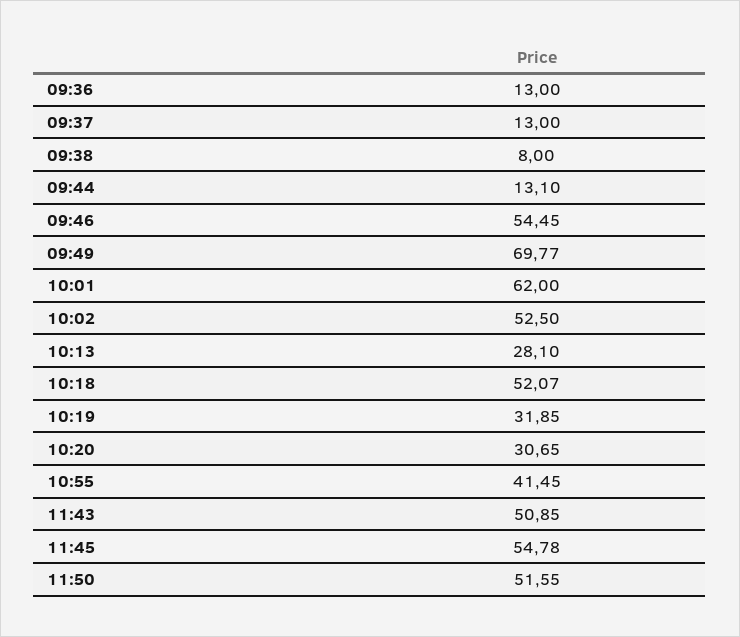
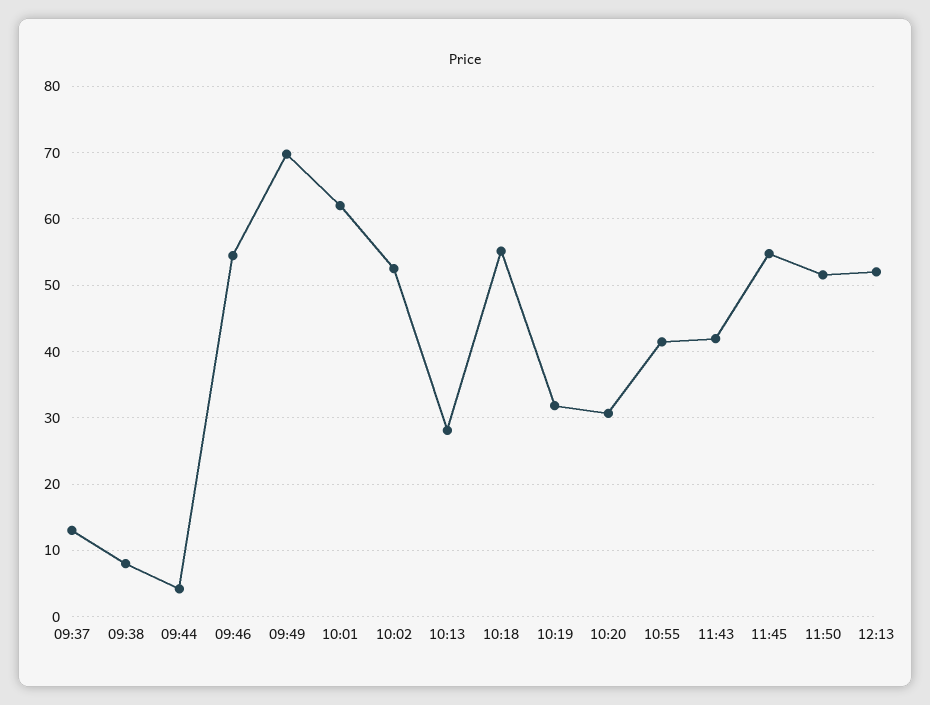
09:36: 13 -> none
09:44: 13.1 -> 4
10:18: 52.07 -> 55
11:43: 50.85 -> 42
12:13: none -> 52

